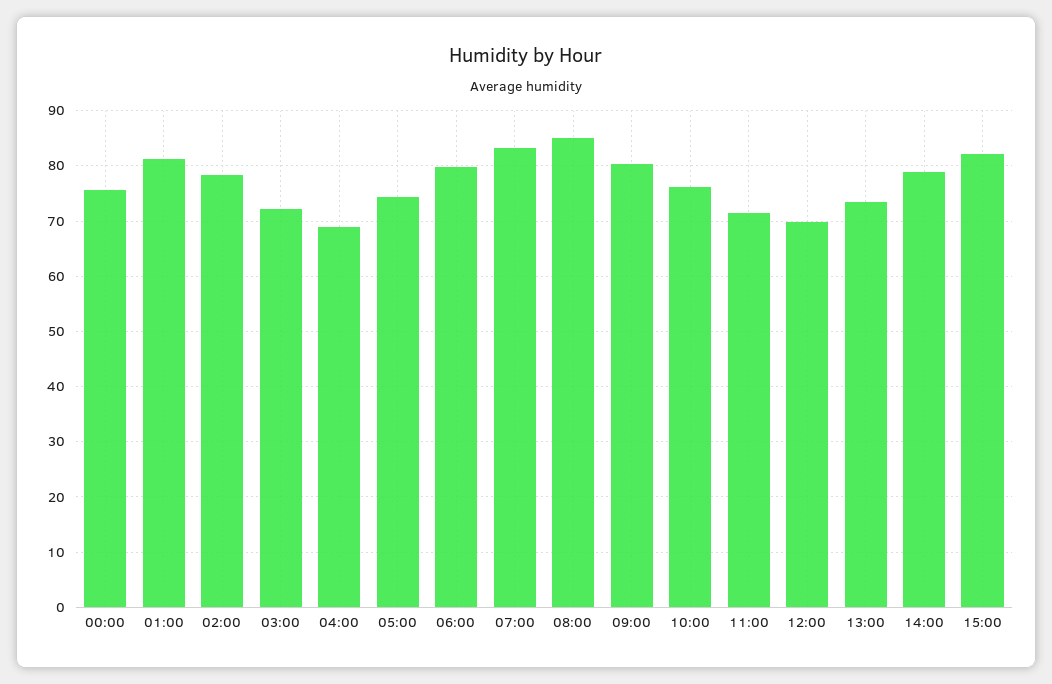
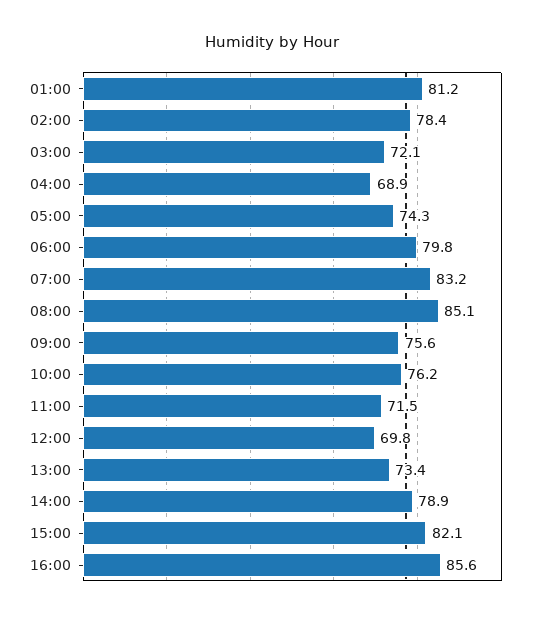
00:00: 76 -> none
09:00: 80 -> 75.6
16:00: none -> 85.6

